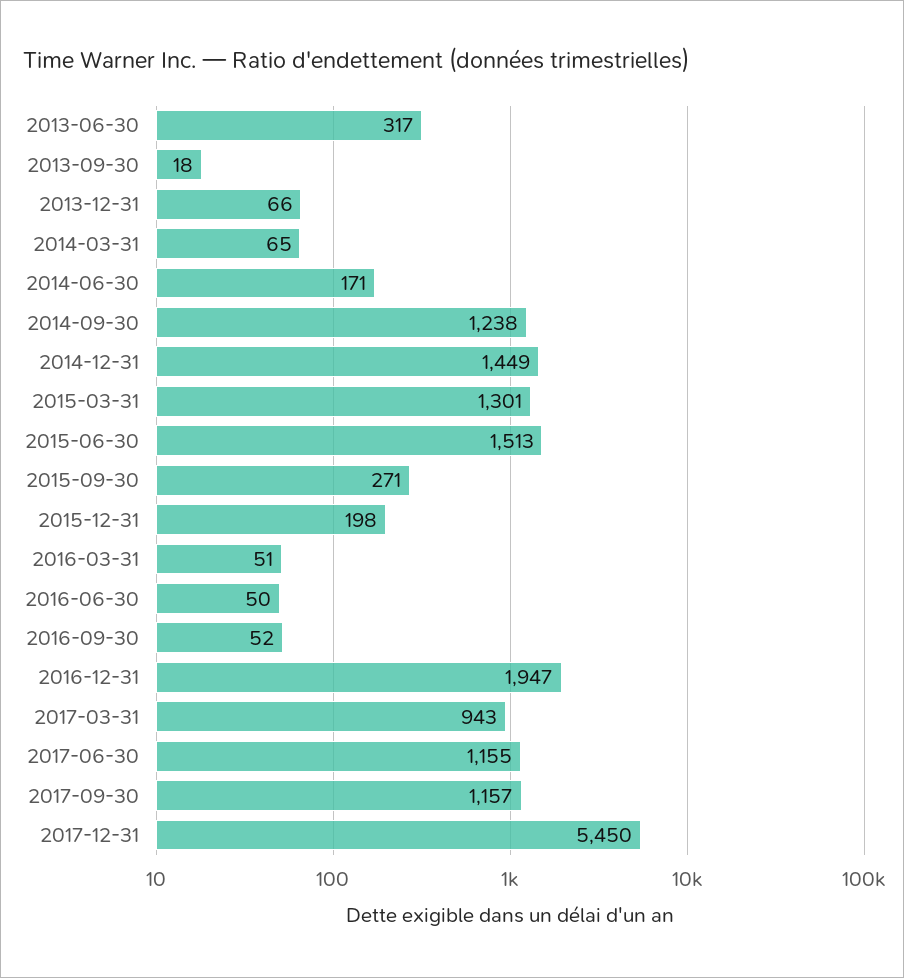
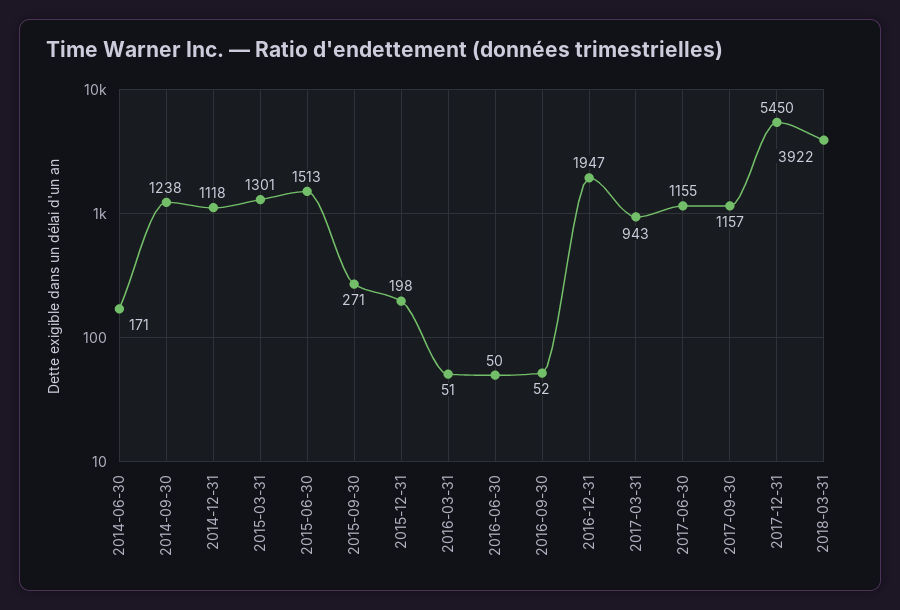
2013-06-30: 317 -> none
2013-09-30: 18 -> none
2013-12-31: 66 -> none
2014-03-31: 65 -> none
2014-12-31: 1449 -> 1118
2018-03-31: none -> 3922

